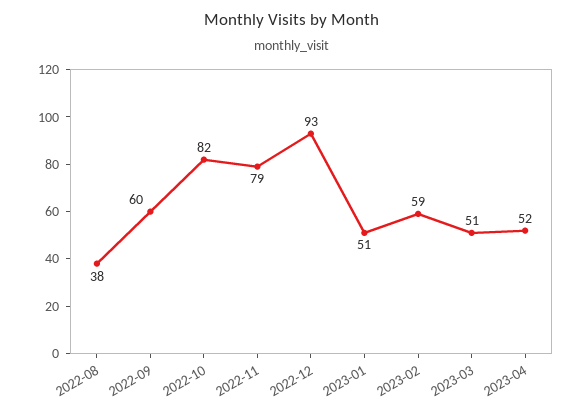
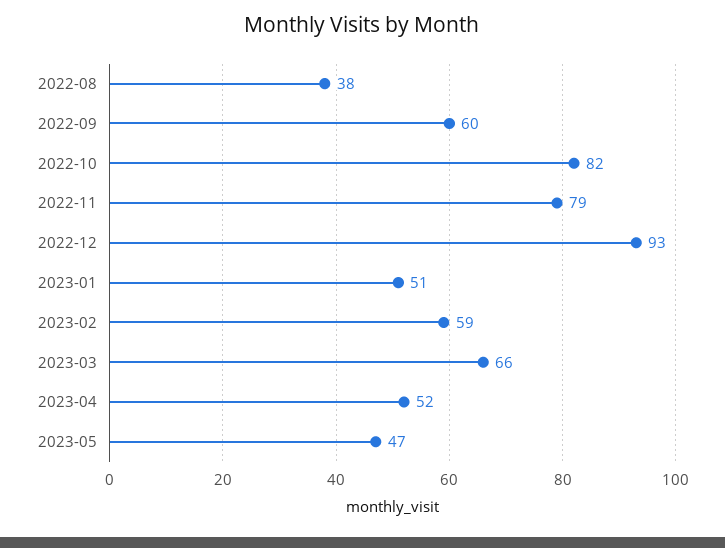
2023-03: 51 -> 66
2023-05: none -> 47

